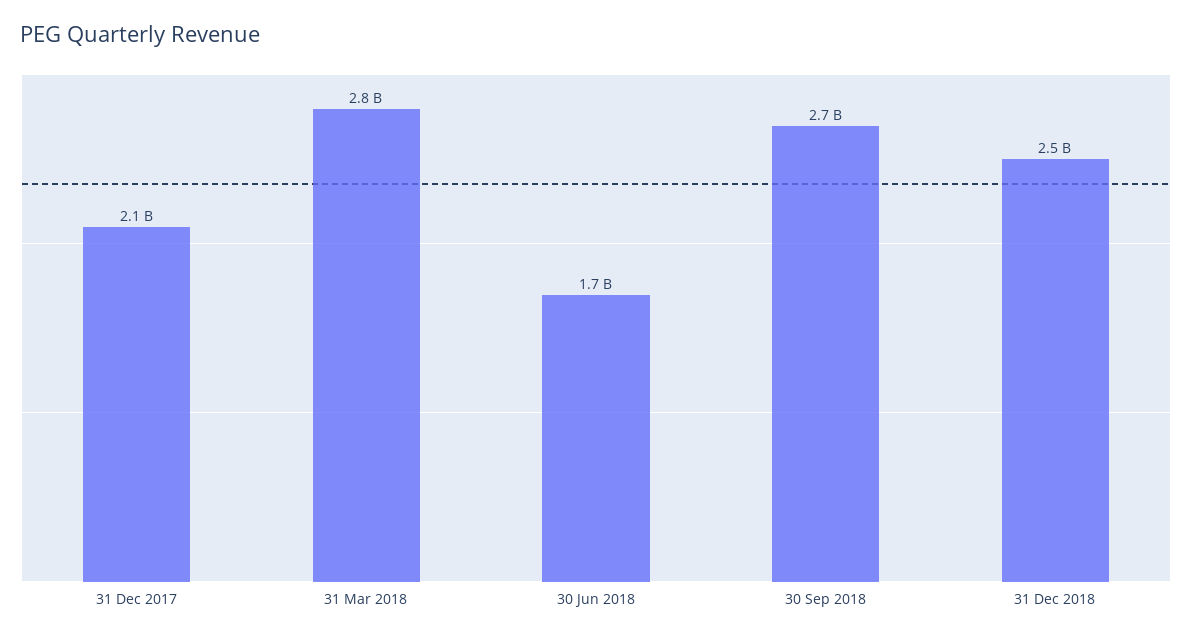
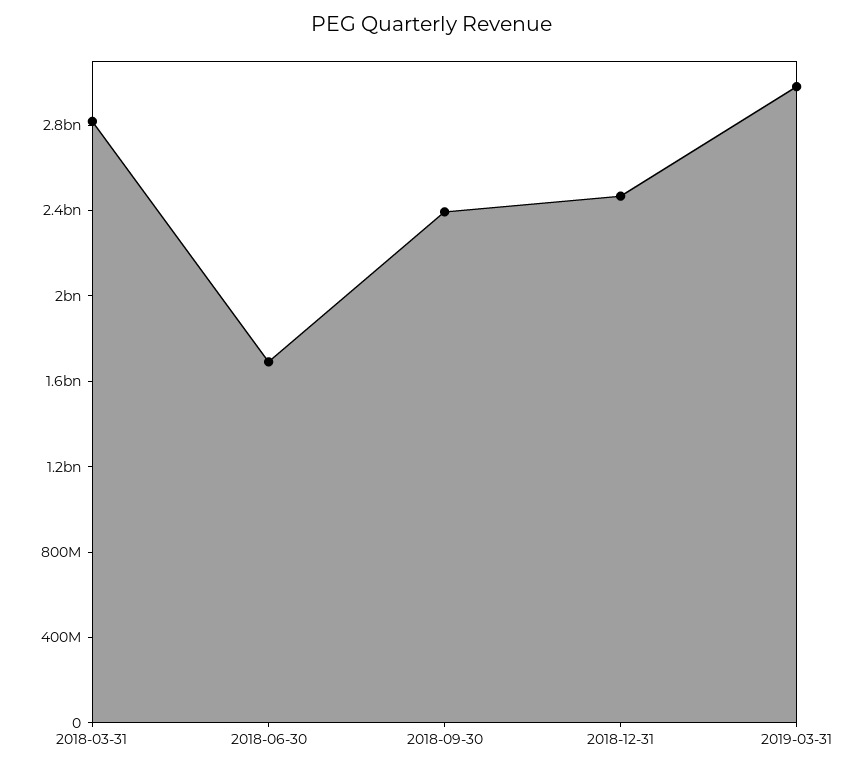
31 Dec 2017: 2100000000 -> none
30 Sep 2018: 2700000000 -> 2400000000
2019-03-31: none -> 3000000000

